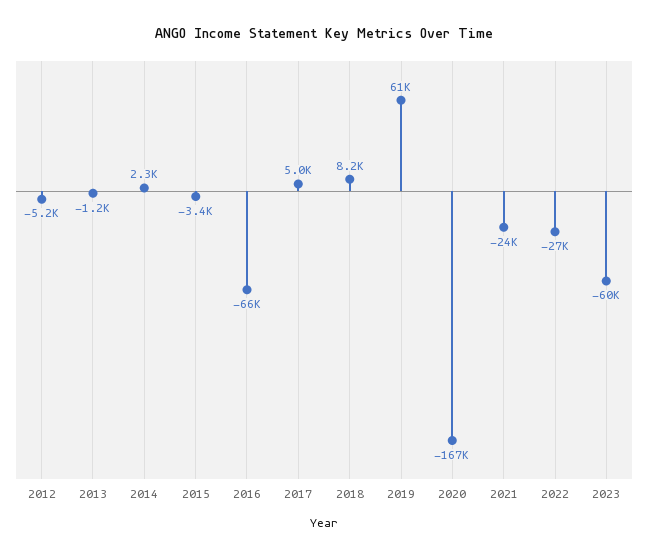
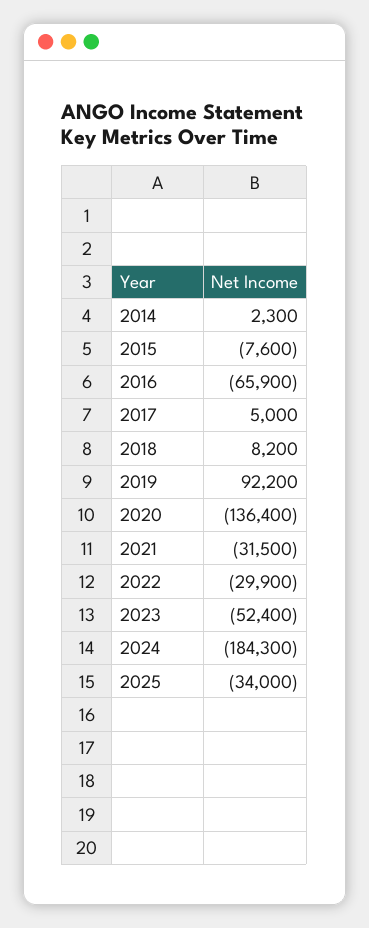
2012: -5200 -> none
2013: -1200 -> none
2015: -3400 -> -7600
2019: 61000 -> 92200
2020: -167000 -> -136400
2021: -24000 -> -31500
2022: -27000 -> -29900
2023: -60000 -> -52400
2024: none -> -184300
2025: none -> -34000

